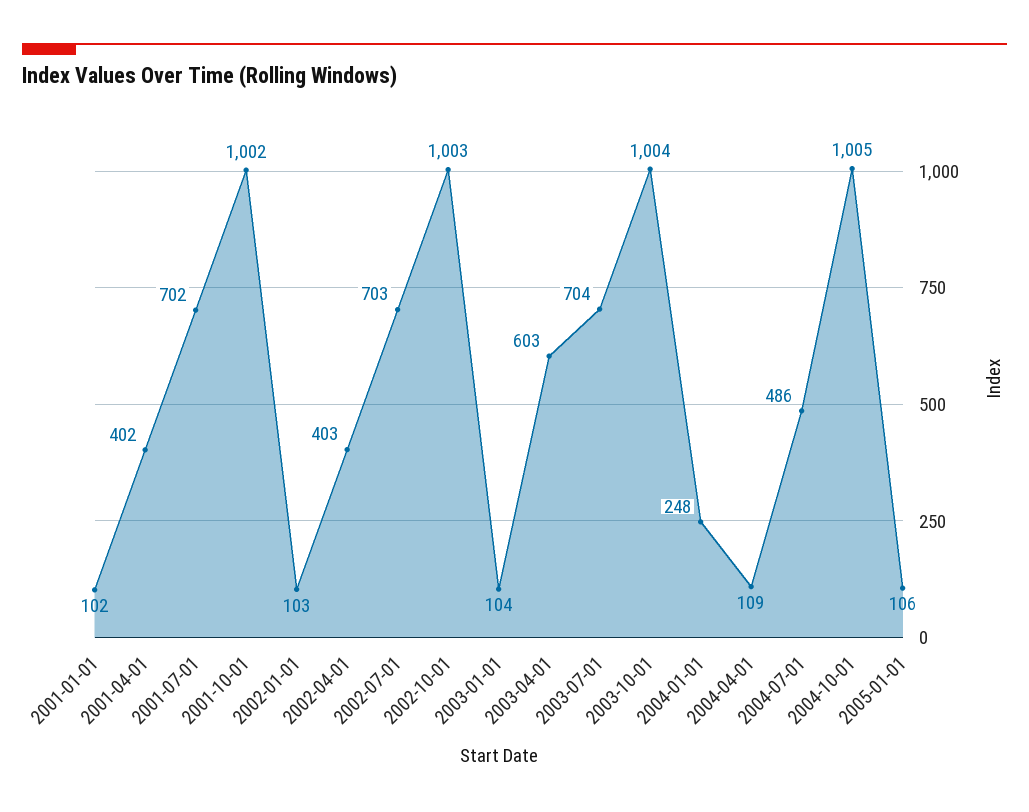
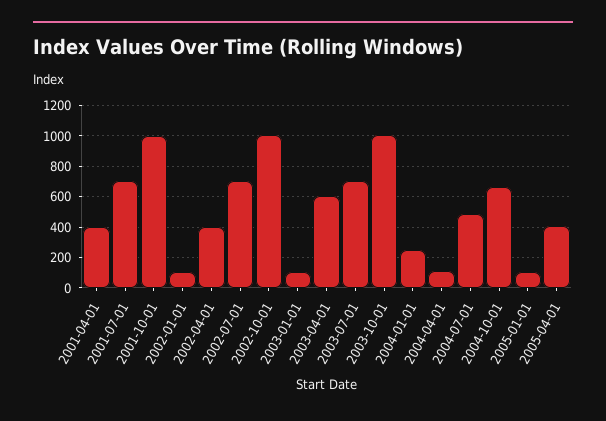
2001-01-01: 102 -> none
2004-10-01: 1005 -> 650
2005-04-01: none -> 400

